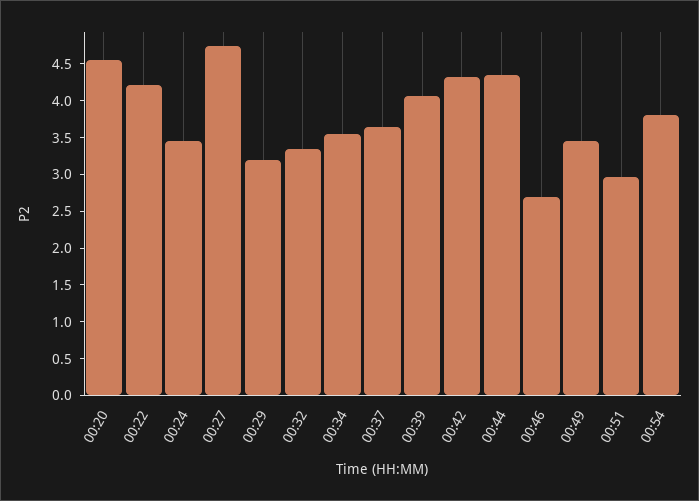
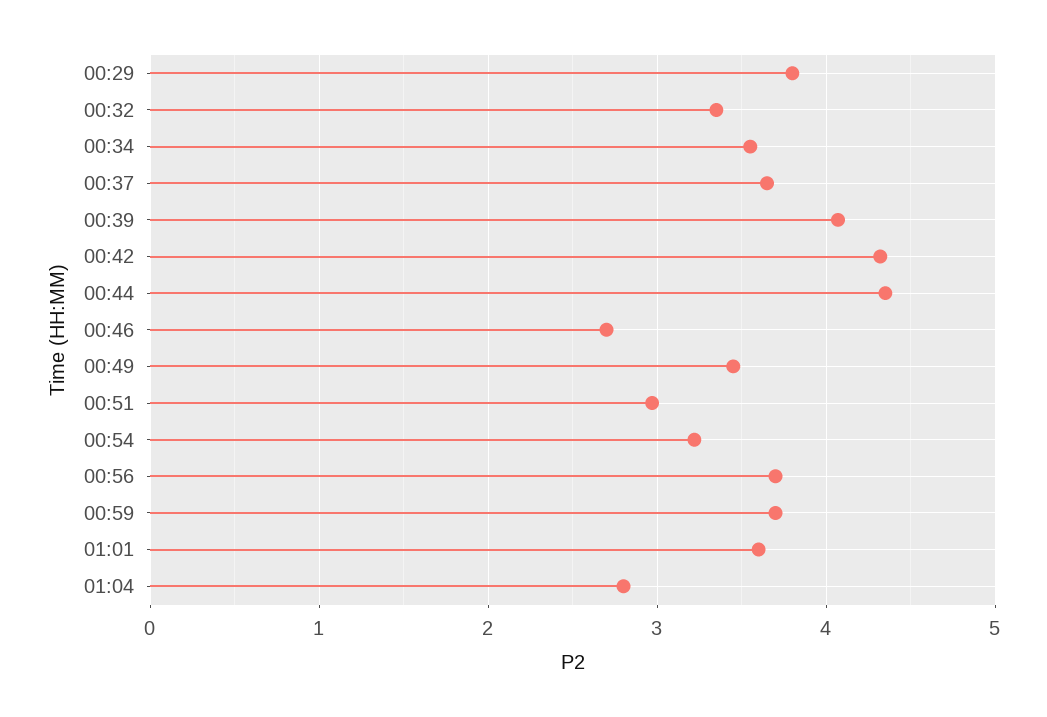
00:20: 4.5 -> none
00:22: 4.25 -> none
00:24: 3.5 -> none
00:27: 4.75 -> none
00:29: 3.25 -> 3.8
00:54: 3.75 -> 3.2
00:56: none -> 3.7
00:59: none -> 3.7
01:01: none -> 3.6
01:04: none -> 2.8

